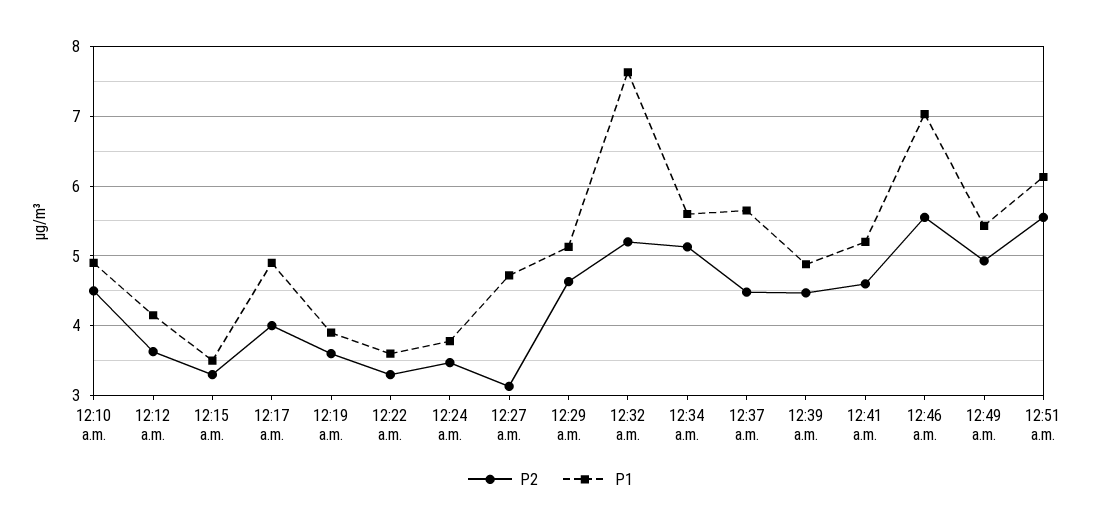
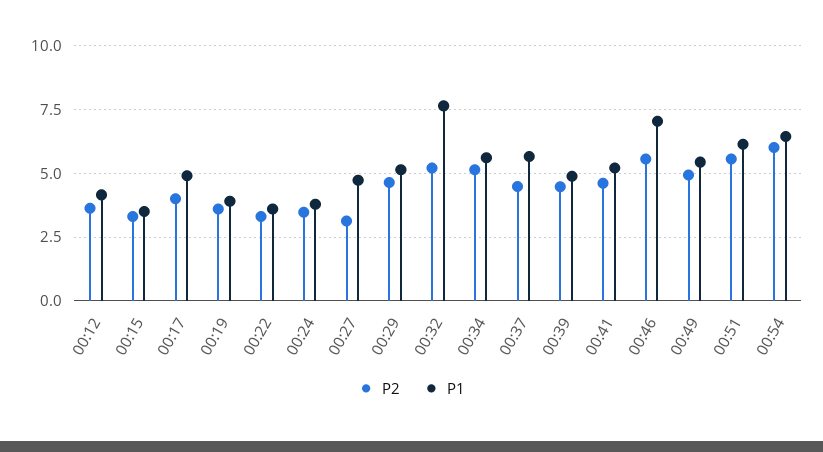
P2, 12:10 a.m.: 4.5 -> none
P1, 12:10 a.m.: 4.9 -> none
P2, 00:54: none -> 6
P1, 00:54: none -> 6.5

